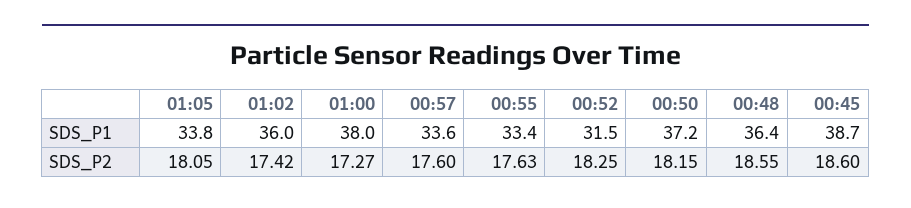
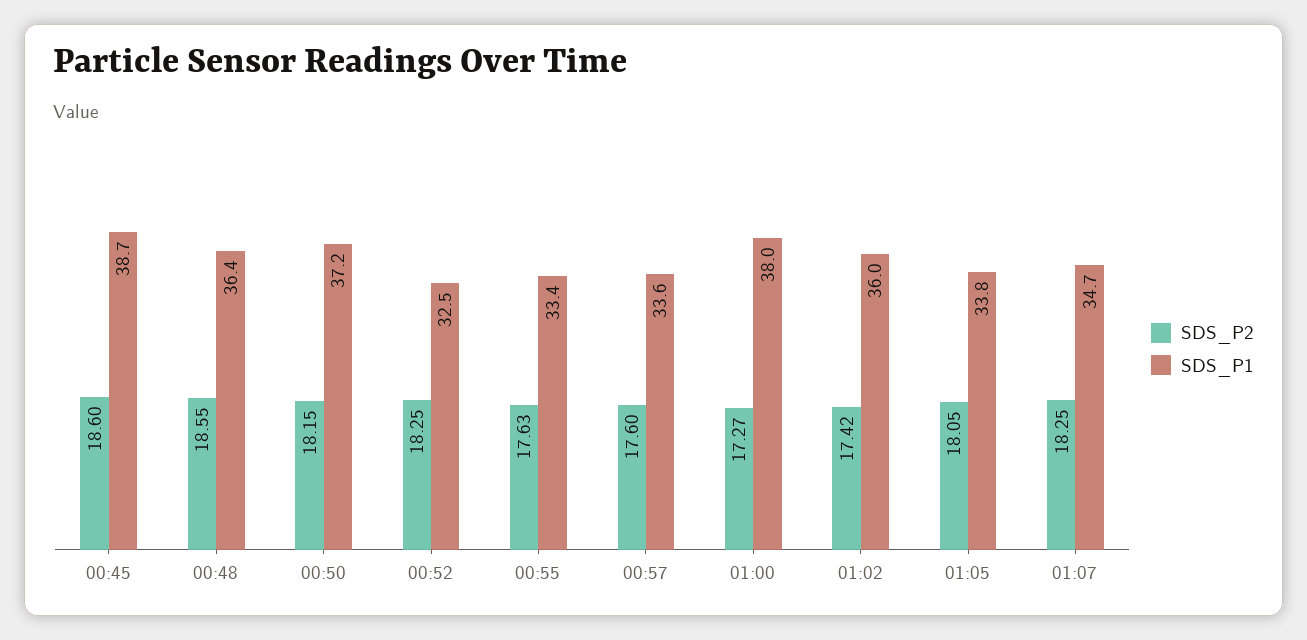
SDS_P1, 00:52: 31.5 -> 32.5
SDS_P2, 01:07: none -> 18.25
SDS_P1, 01:07: none -> 34.7

